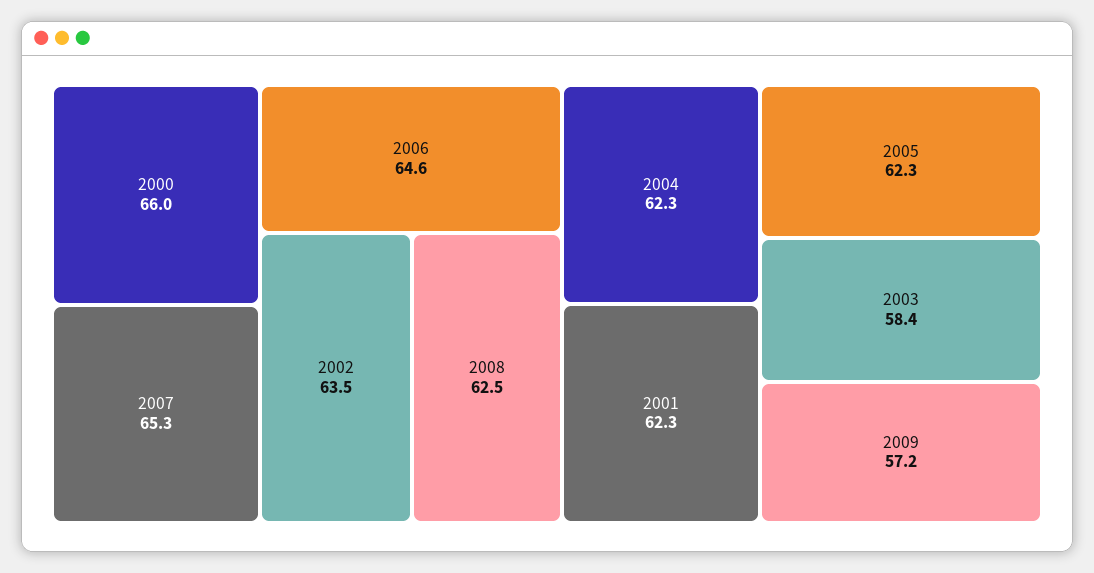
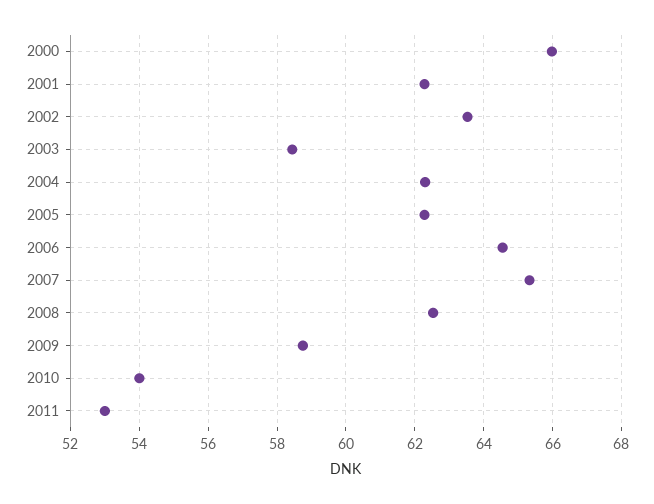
2009: 57.2 -> 58.8
2010: none -> 54
2011: none -> 53

